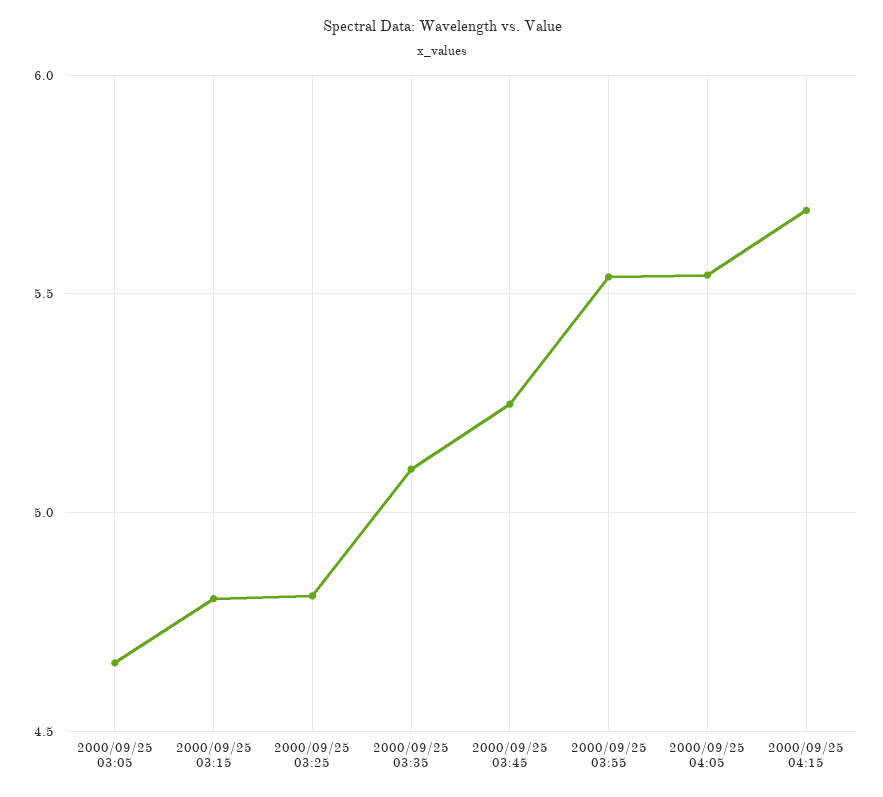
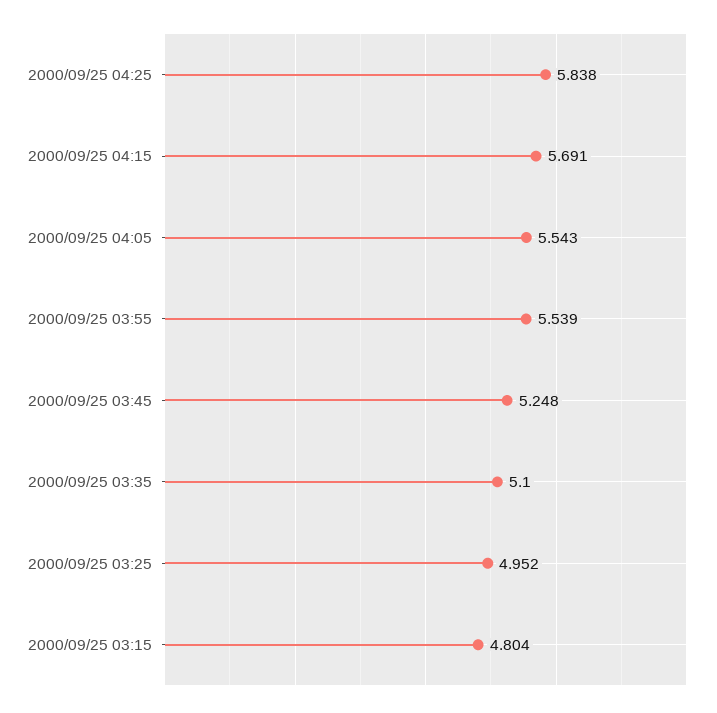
2000/09/25 03:05: 4.65 -> none
2000/09/25 03:25: 4.8 -> 4.952
2000/09/25 04:25: none -> 5.838

